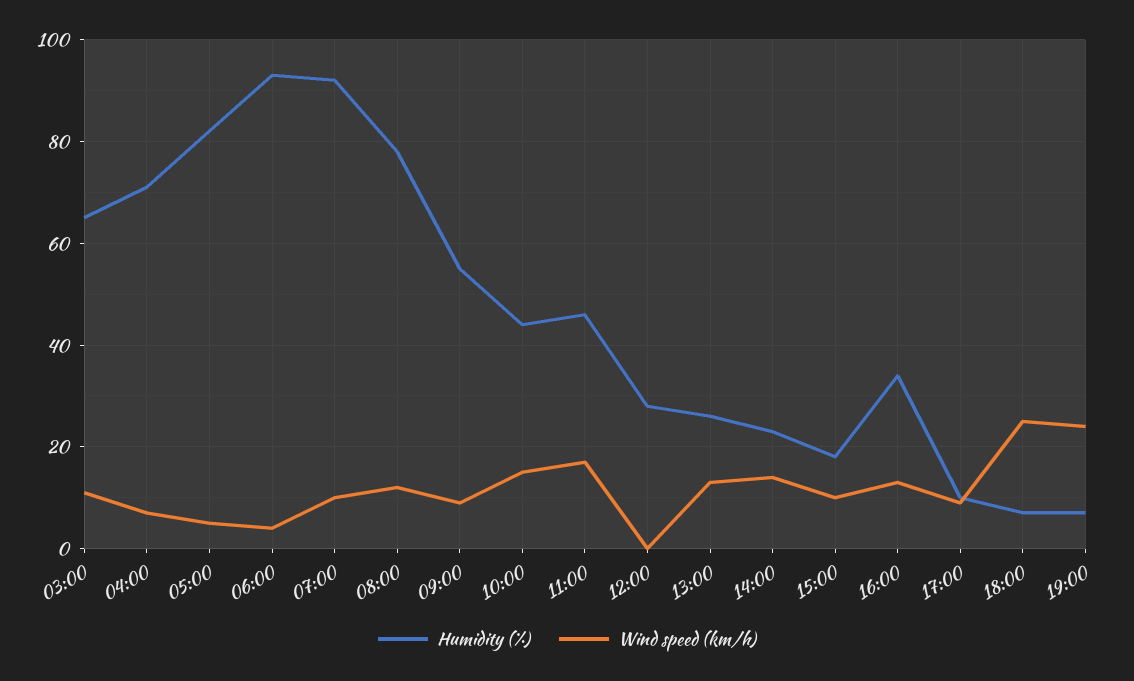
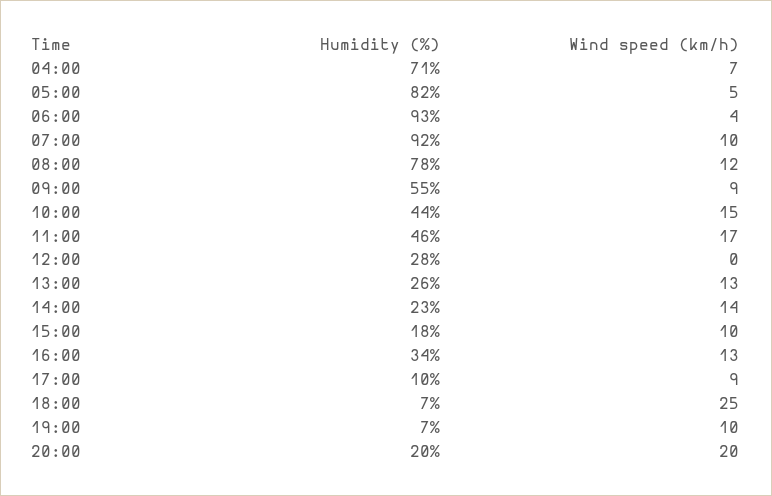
Humidity (%), 03:00: 65 -> none
Wind speed (km/h), 03:00: 10 -> none
Wind speed (km/h), 19:00: 25 -> 10
Humidity (%), 20:00: none -> 20
Wind speed (km/h), 20:00: none -> 20

